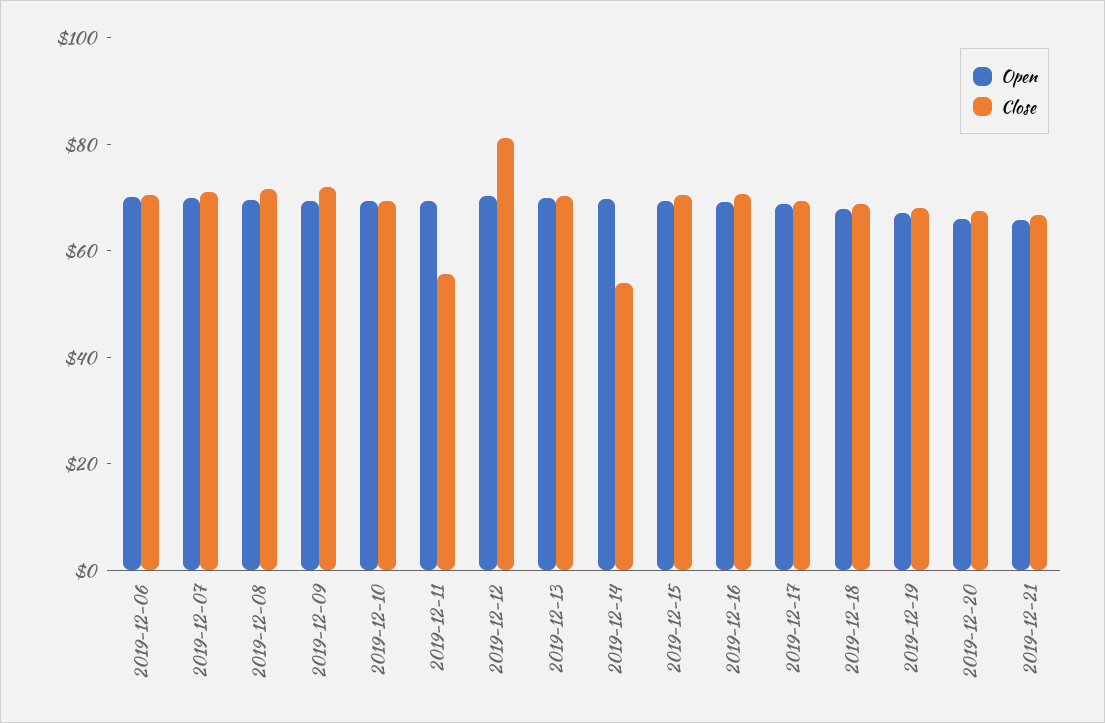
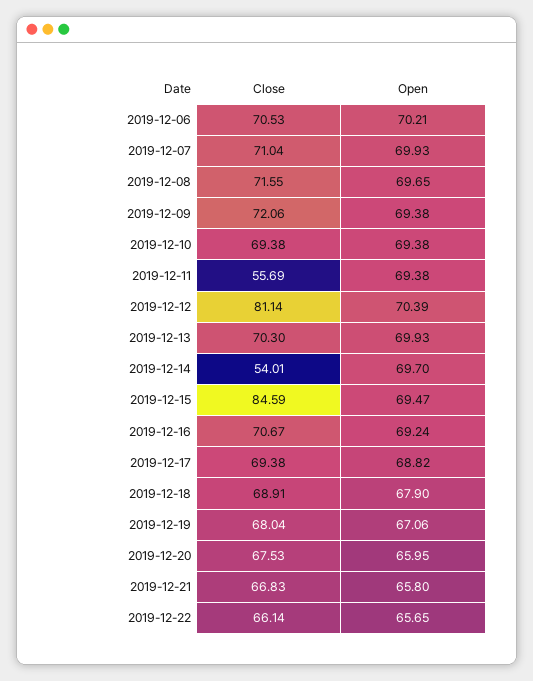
Close, 2019-12-15: 70 -> 84.59
Close, 2019-12-22: none -> 66.14
Open, 2019-12-22: none -> 65.65

